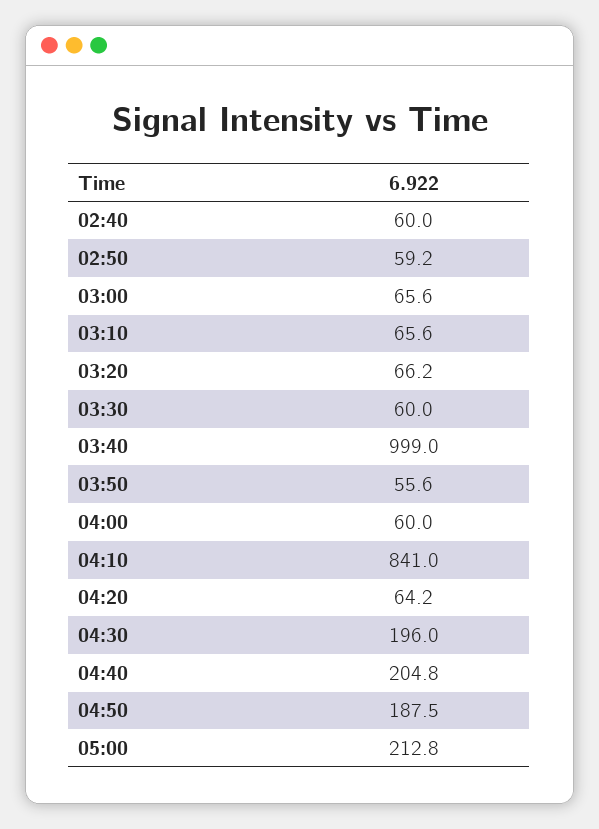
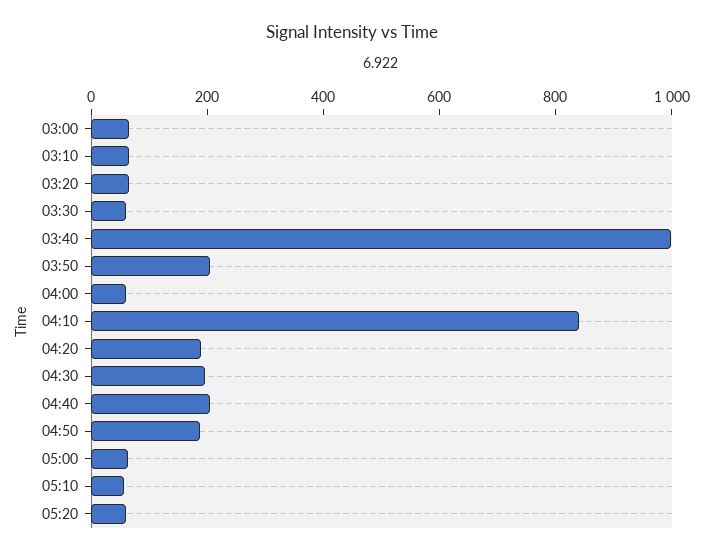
02:40: 60 -> none
02:50: 59.2 -> none
03:50: 55.6 -> 200
04:20: 64.2 -> 200
05:00: 212.8 -> 50
05:10: none -> 50
05:20: none -> 50

